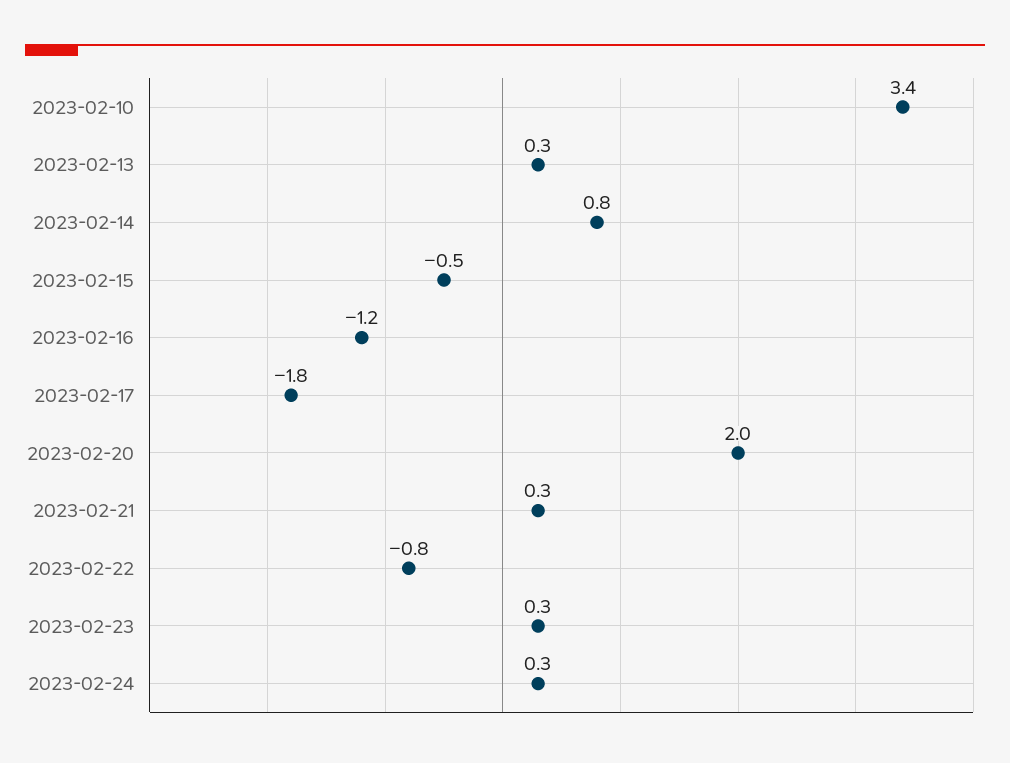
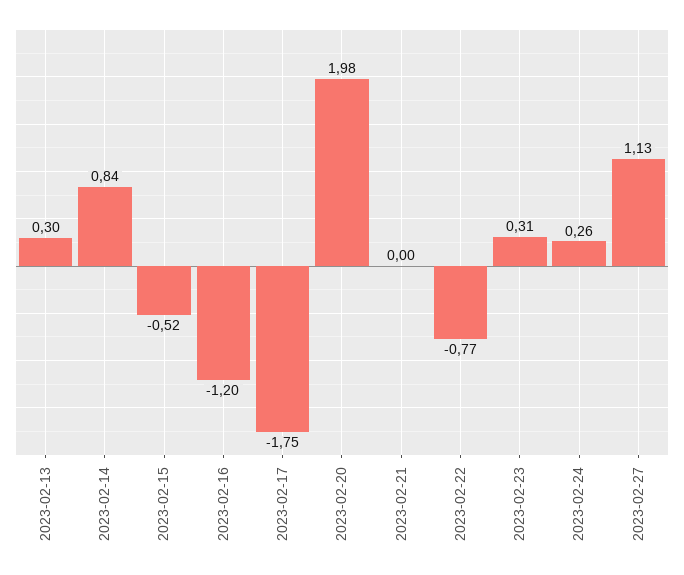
2023-02-10: 3.4 -> none
2023-02-21: 0.3 -> 0
2023-02-27: none -> 1.13

